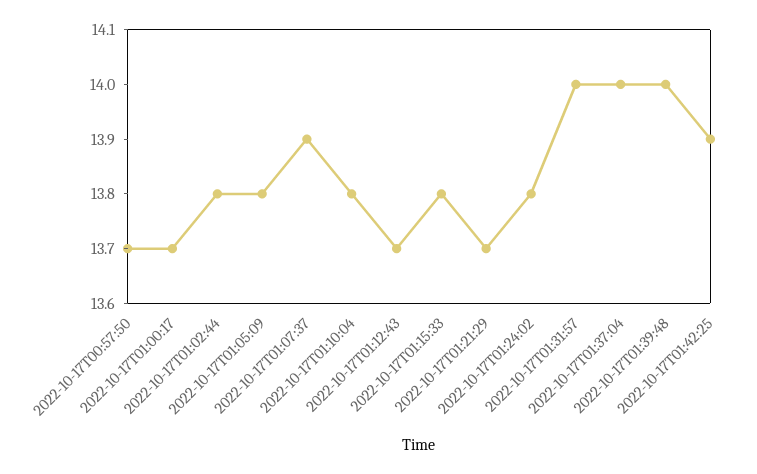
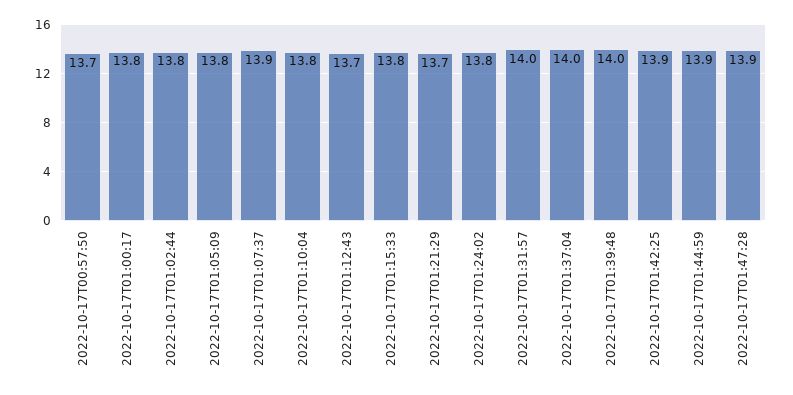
2022-10-17T01:00:17: 13.7 -> 13.8
2022-10-17T01:44:59: none -> 13.9
2022-10-17T01:47:28: none -> 13.9

